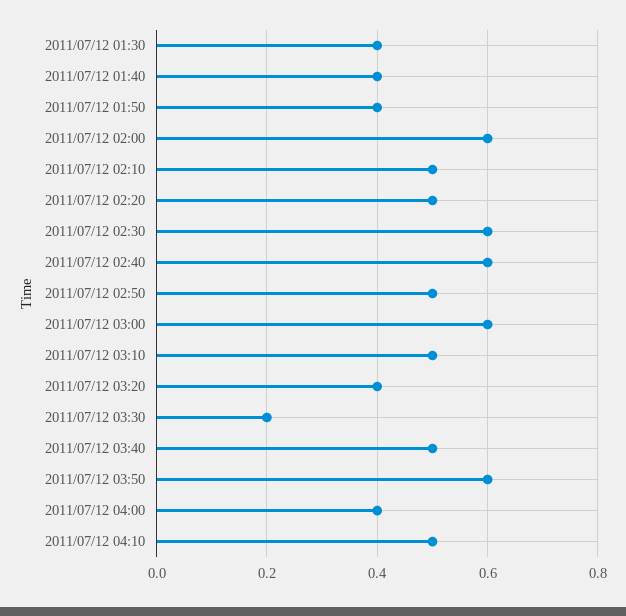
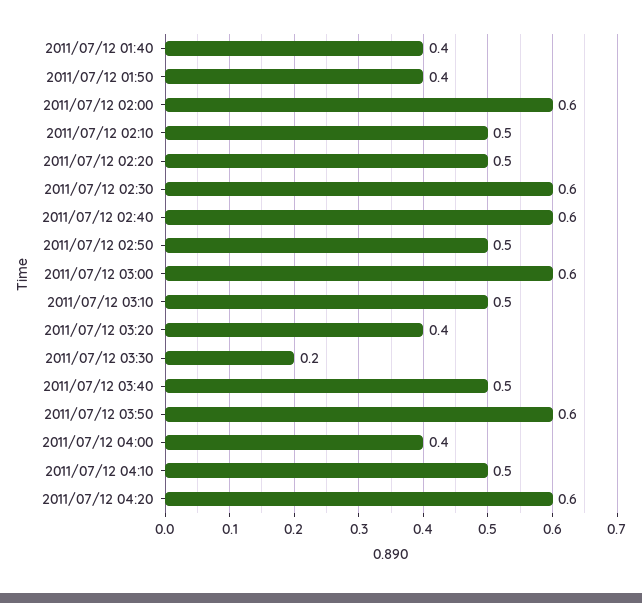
2011/07/12 01:30: 0.4 -> none
2011/07/12 04:20: none -> 0.6

